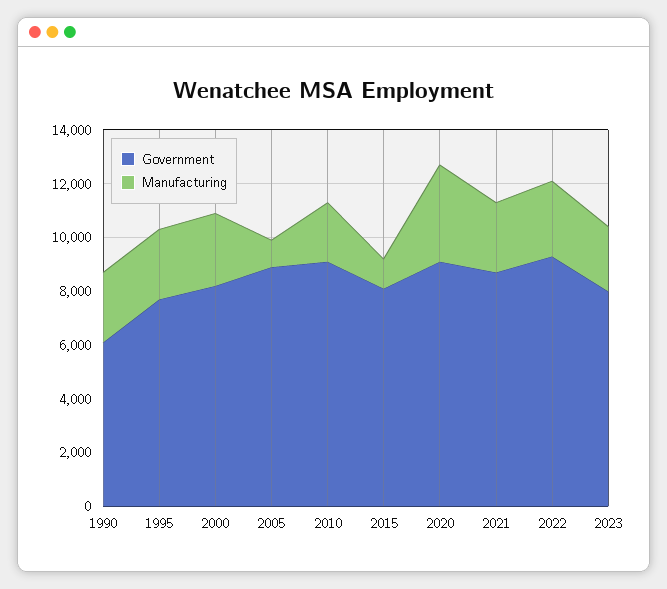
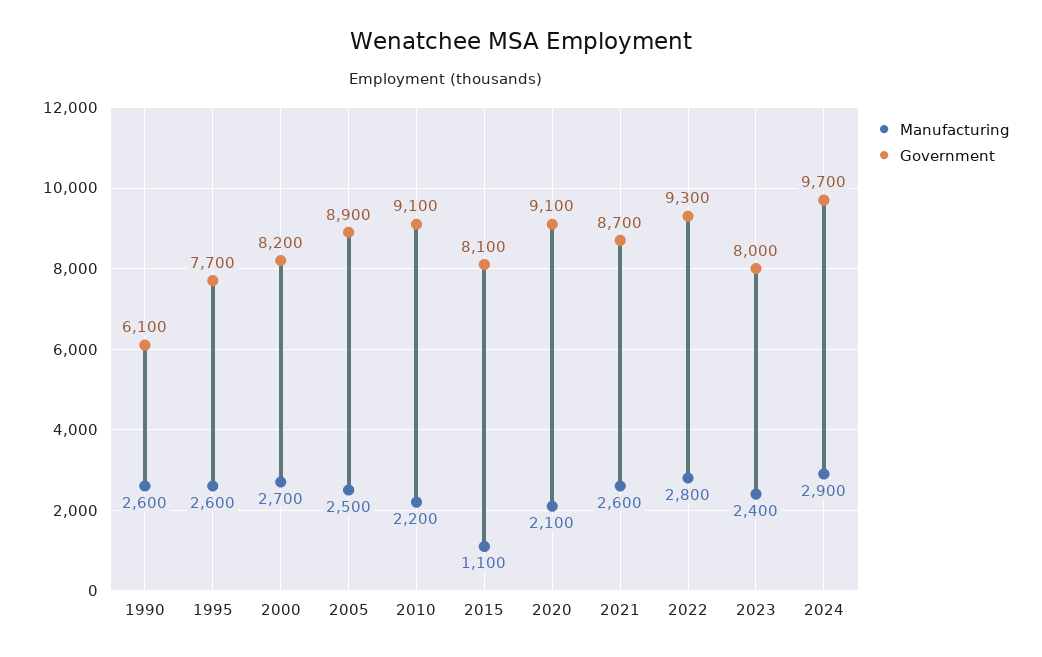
Manufacturing, 2005: 1000 -> 2500
Manufacturing, 2020: 3500 -> 2100
Manufacturing, 2024: none -> 2900
Government, 2024: none -> 9700

